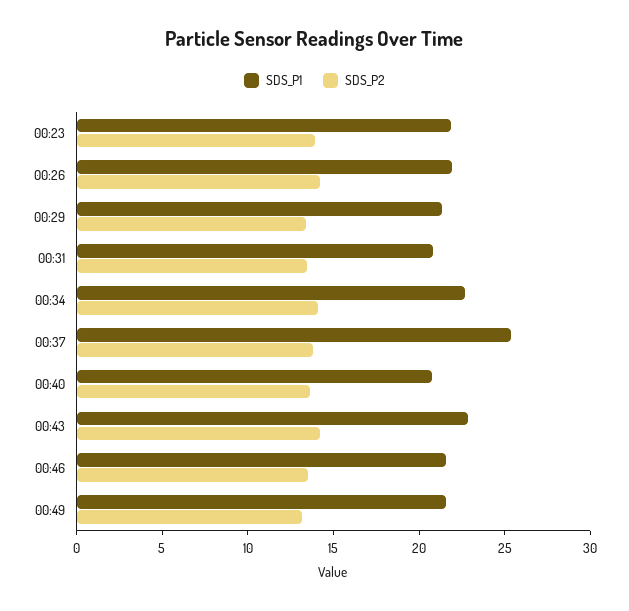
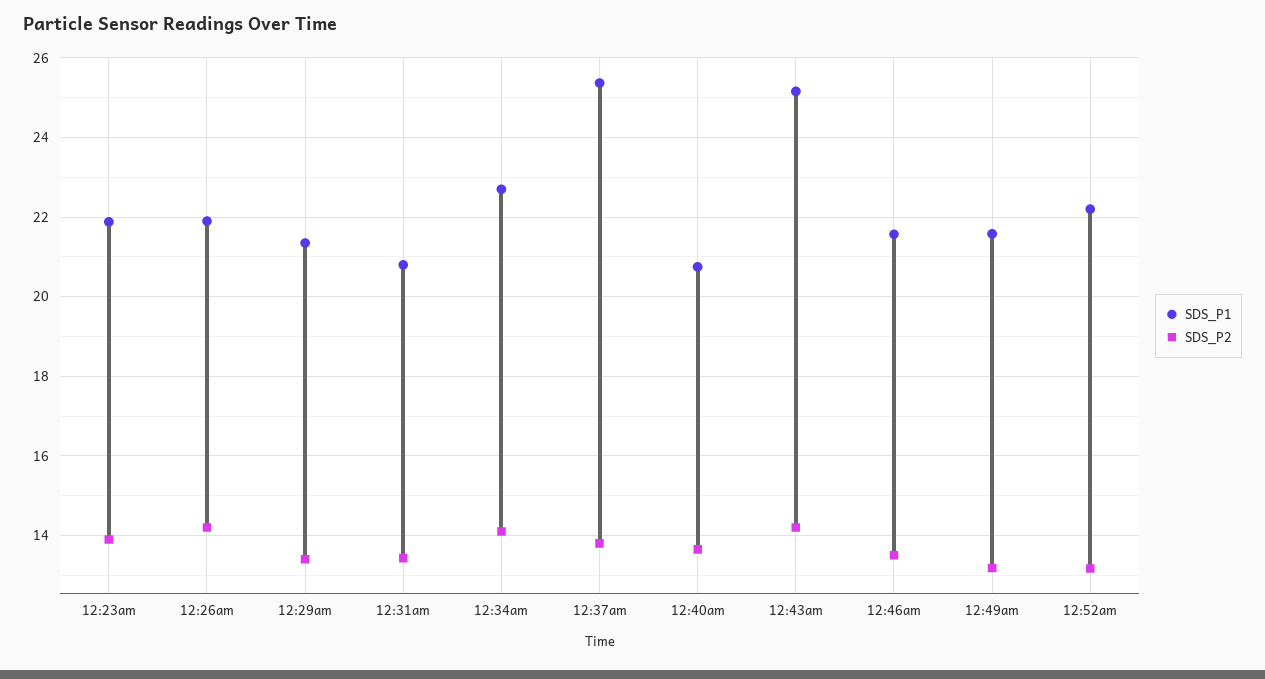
SDS_P1, 00:43: 23 -> 25.2
SDS_P1, 12:52am: none -> 22.2
SDS_P2, 12:52am: none -> 13.2

